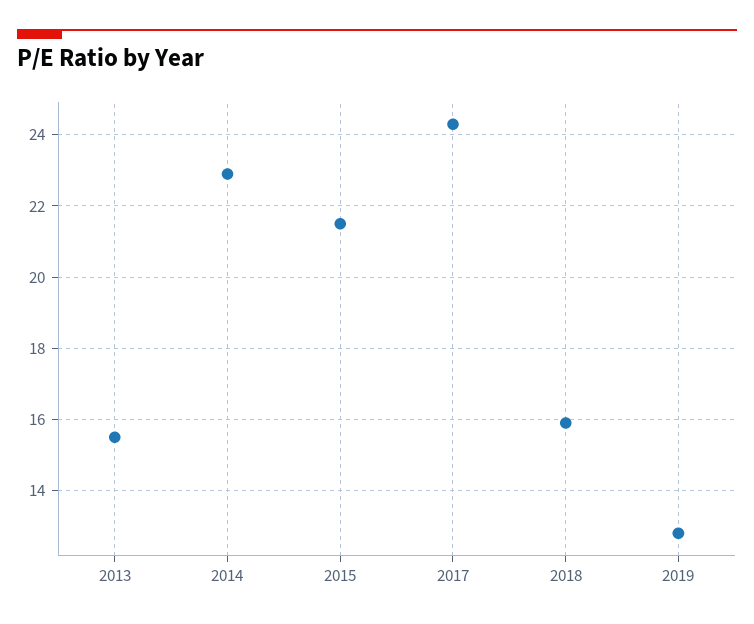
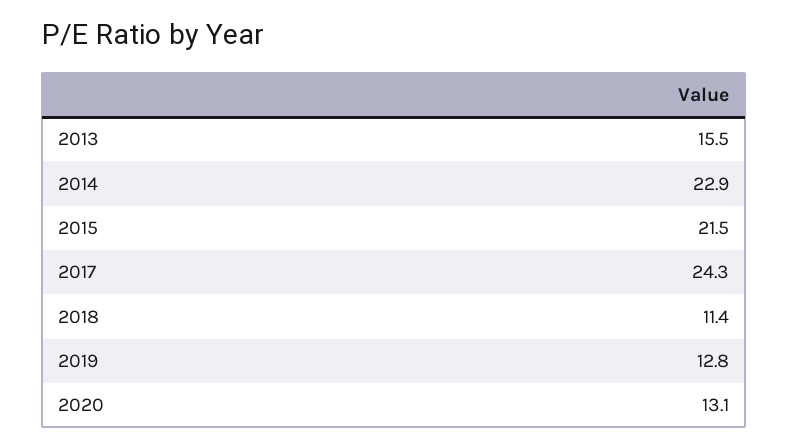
2018: 16 -> 11.4
2020: none -> 13.1

